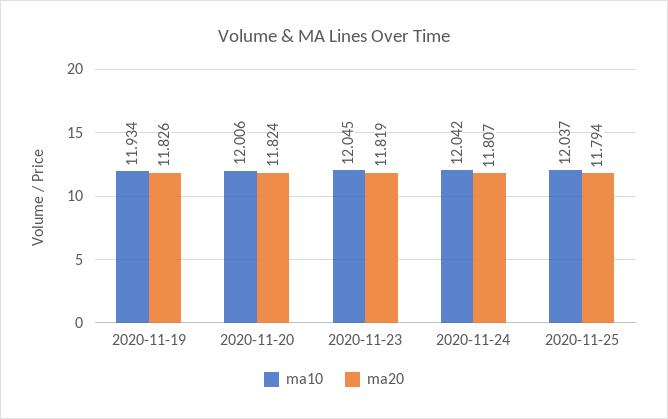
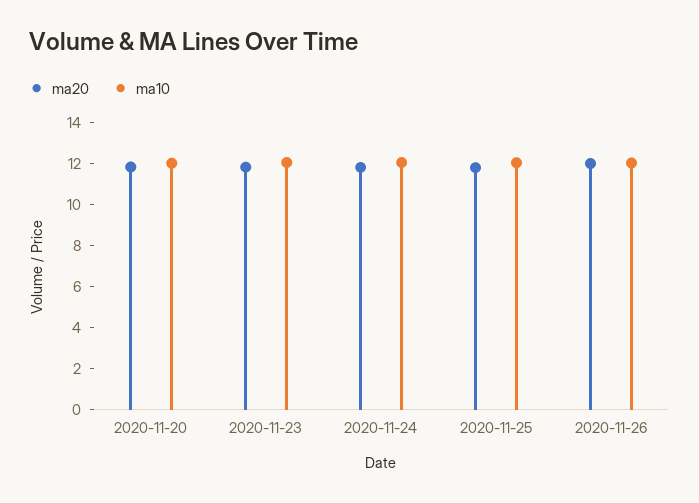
ma10, 2020-11-19: 11.934 -> none
ma20, 2020-11-19: 11.826 -> none
ma20, 2020-11-26: none -> 12
ma10, 2020-11-26: none -> 12

